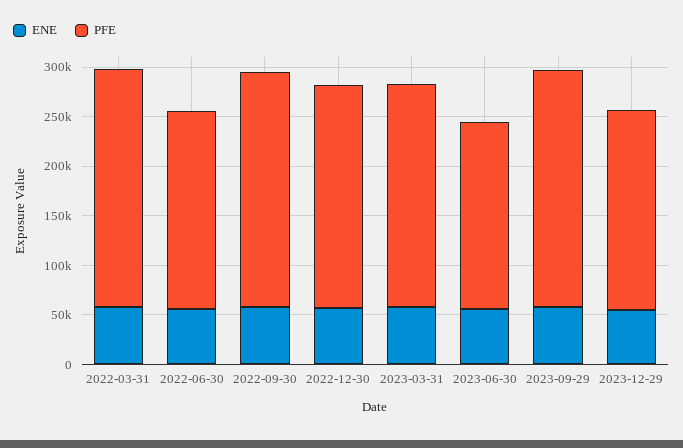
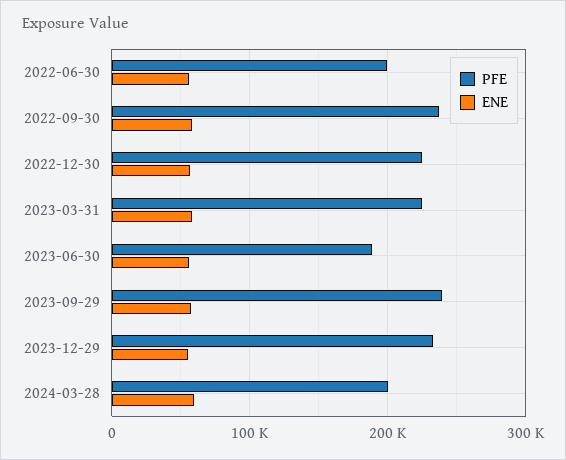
ENE, 2022-03-31: 60000 -> none
PFE, 2022-03-31: 240000 -> none
PFE, 2023-12-29: 200000 -> 230000
PFE, 2024-03-28: none -> 200000
ENE, 2024-03-28: none -> 60000

